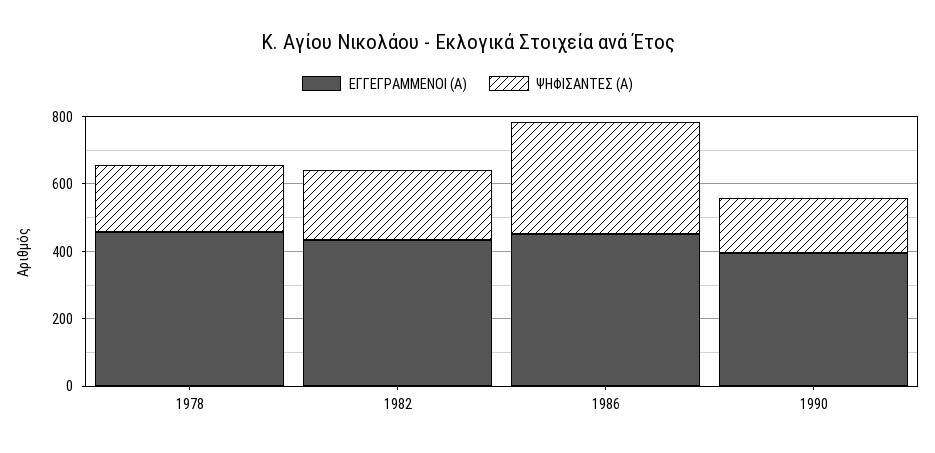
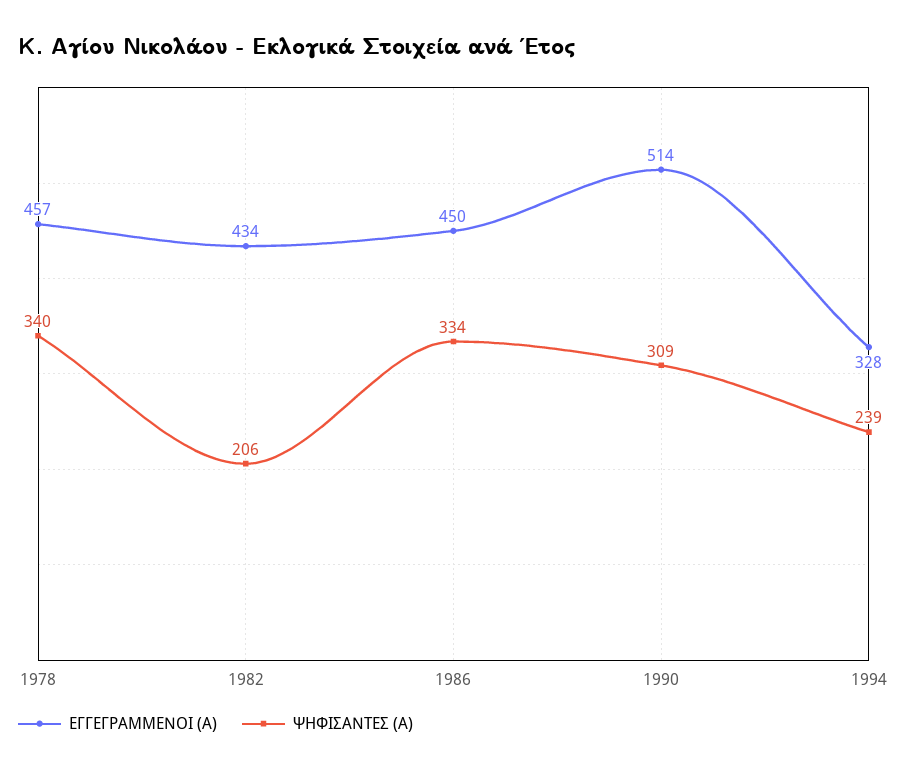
ΨΗΦΙΣΑΝΤΕΣ (Α), 1978: 200 -> 340
ΕΓΓΕΓΡΑΜΜΕΝΟΙ (Α), 1990: 400 -> 514
ΨΗΦΙΣΑΝΤΕΣ (Α), 1990: 150 -> 309
ΕΓΓΕΓΡΑΜΜΕΝΟΙ (Α), 1994: none -> 328
ΨΗΦΙΣΑΝΤΕΣ (Α), 1994: none -> 239

